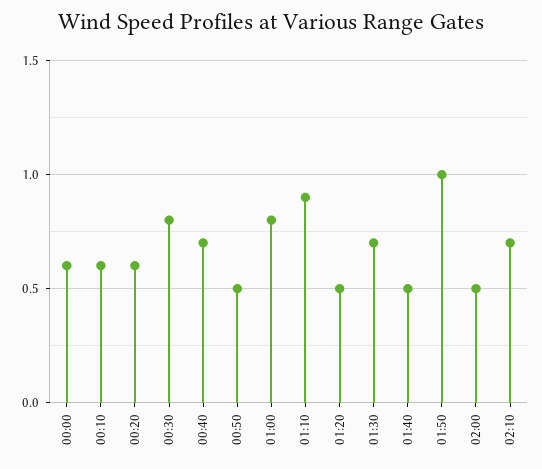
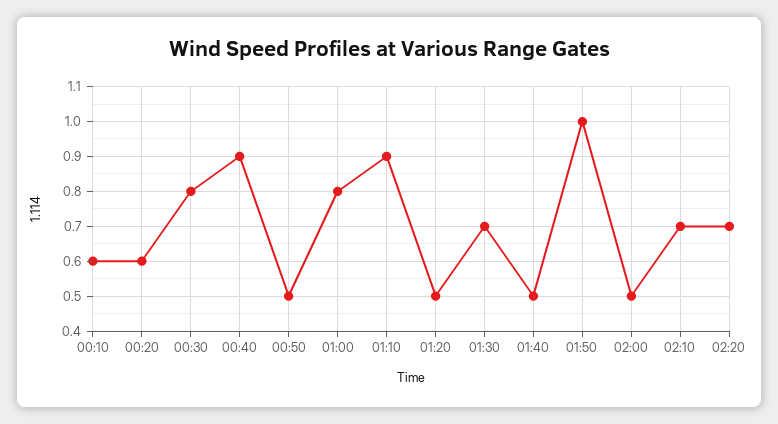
00:00: 0.6 -> none
00:40: 0.7 -> 0.9
02:20: none -> 0.7

